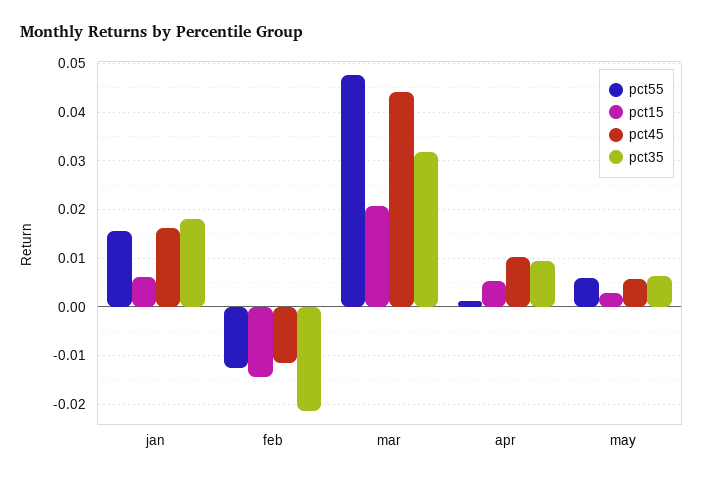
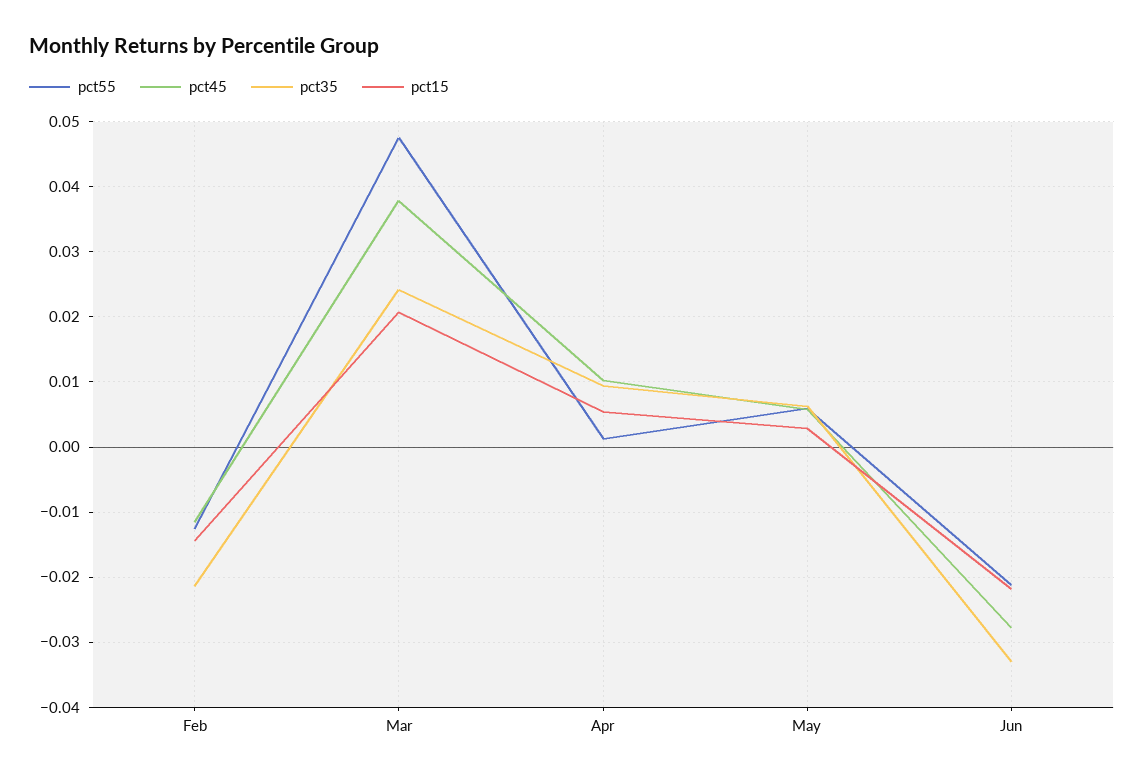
pct55, jan: 0.016 -> none
pct15, jan: 0.006 -> none
pct45, jan: 0.016 -> none
pct35, jan: 0.018 -> none
pct45, mar: 0.044 -> 0.038
pct35, mar: 0.032 -> 0.024
pct55, Jun: none -> -0.021
pct45, Jun: none -> -0.028
pct35, Jun: none -> -0.033
pct15, Jun: none -> -0.022

